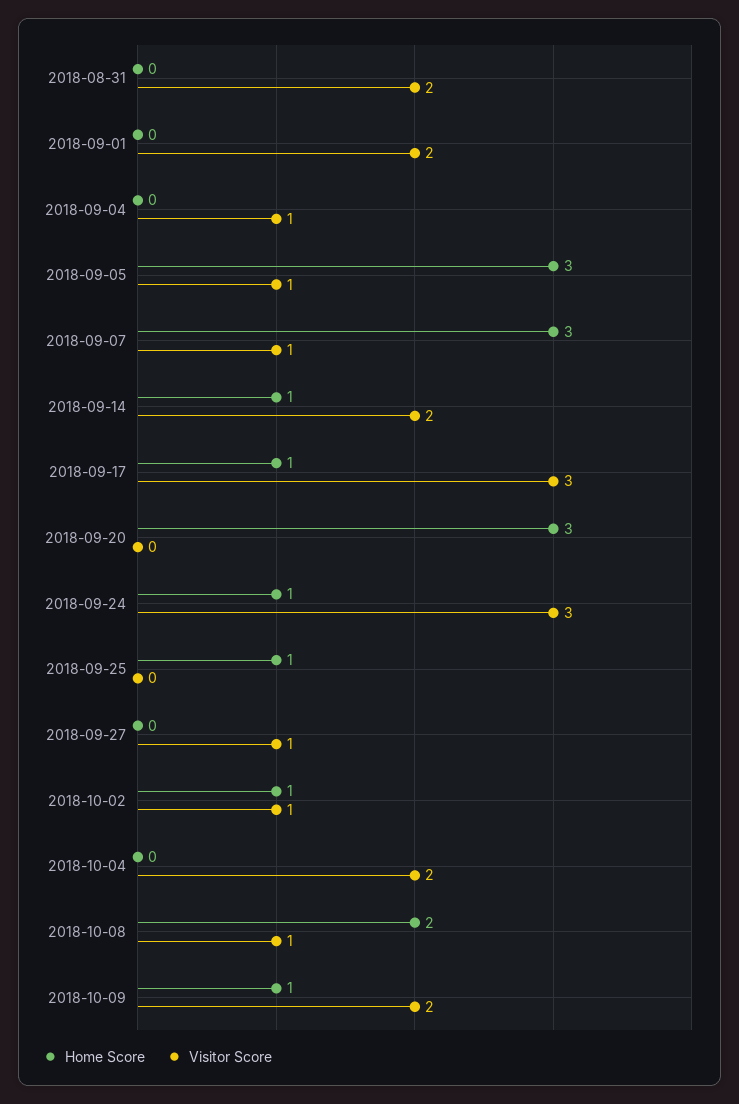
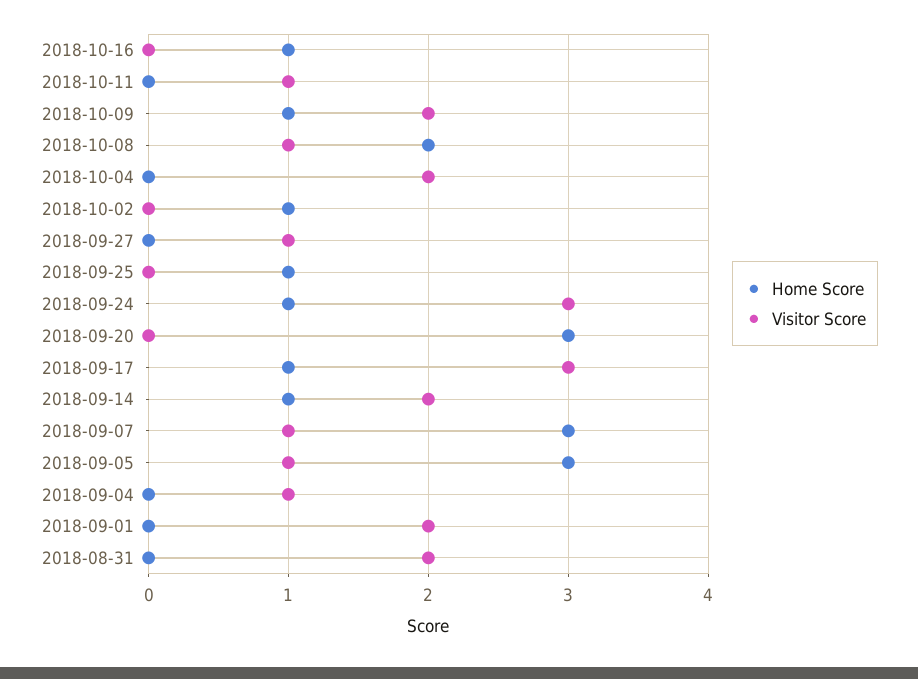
Visitor Score, 2018-10-02: 1 -> 0
Home Score, 2018-10-16: none -> 1
Visitor Score, 2018-10-16: none -> 0
Home Score, 2018-10-11: none -> 0
Visitor Score, 2018-10-11: none -> 1

